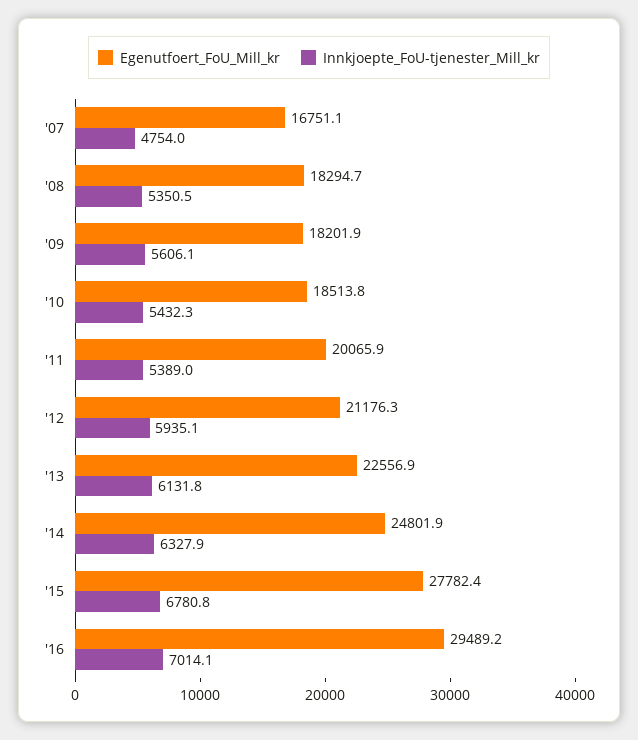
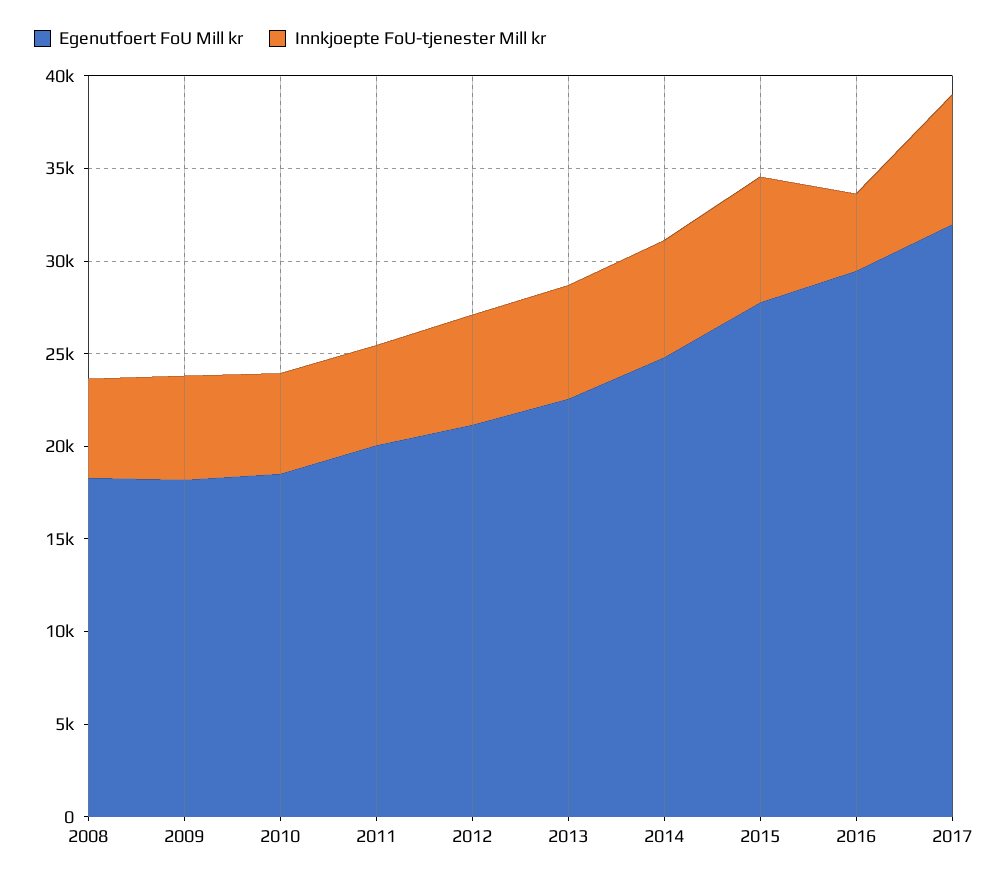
Egenutfoert_FoU_Mill_kr, '07: 16751.1 -> none
Innkjoepte_FoU-tjenester_Mill_kr, '07: 4754 -> none
Innkjoepte_FoU-tjenester_Mill_kr, '16: 7014.1 -> 4000
Egenutfoert_FoU_Mill_kr, 2017: none -> 32000
Innkjoepte_FoU-tjenester_Mill_kr, 2017: none -> 7000

